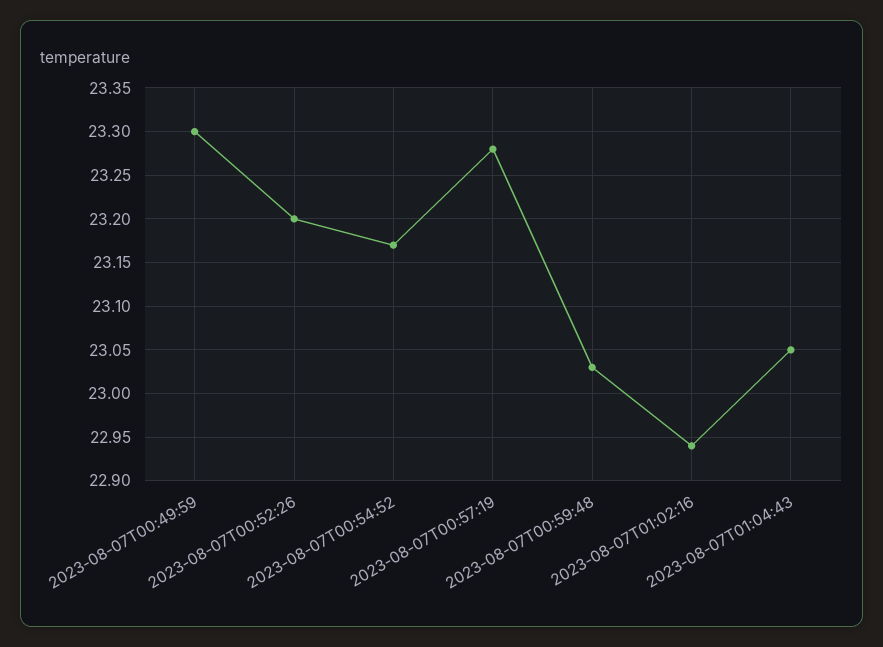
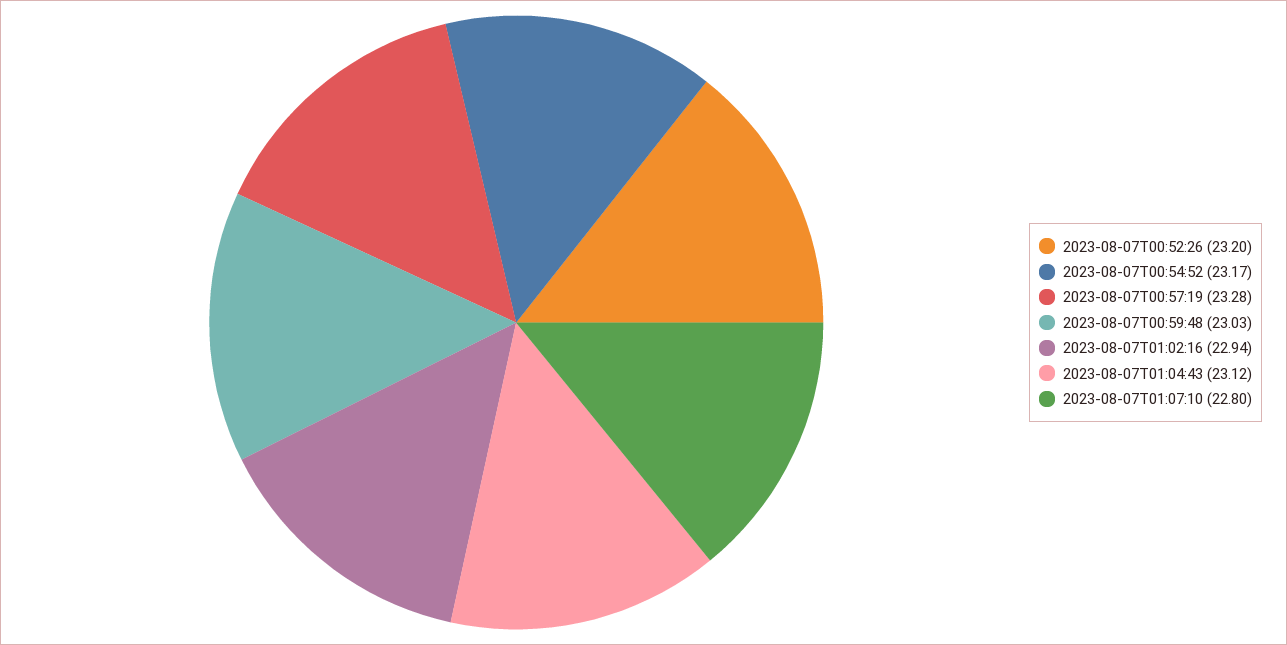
2023-08-07T00:49:59: 23.3 -> none
2023-08-07T01:04:43: 23.05 -> 23.12
2023-08-07T01:07:10: none -> 22.8

